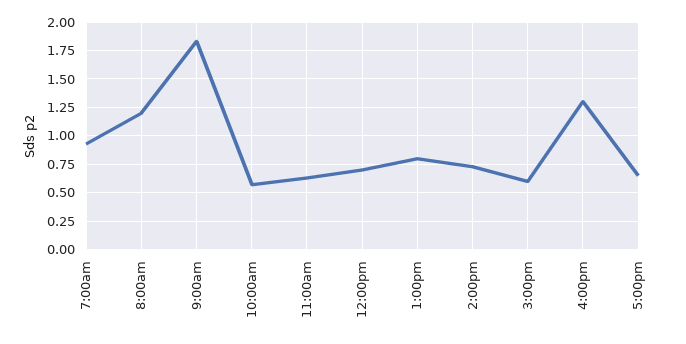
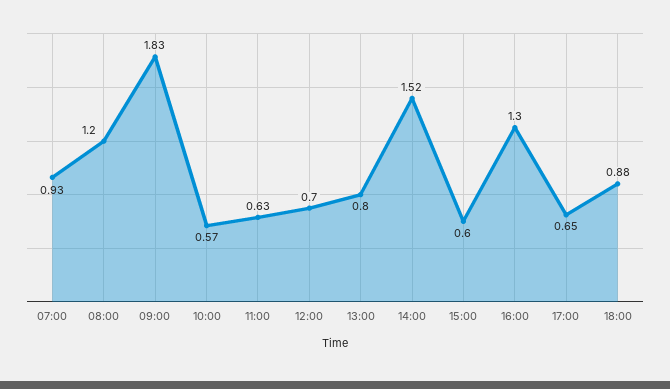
2:00pm: 0.75 -> 1.52
18:00: none -> 0.88

